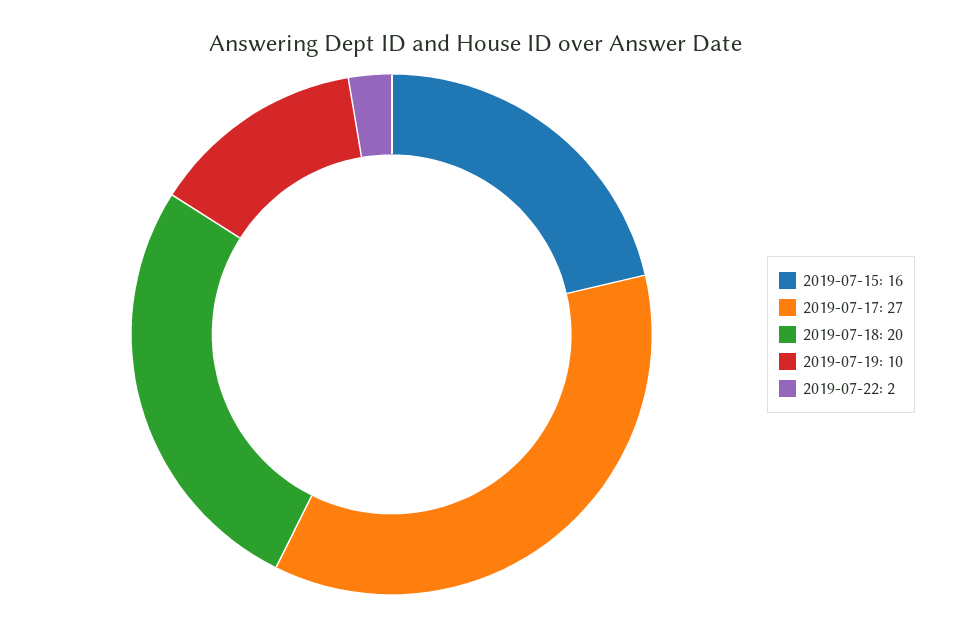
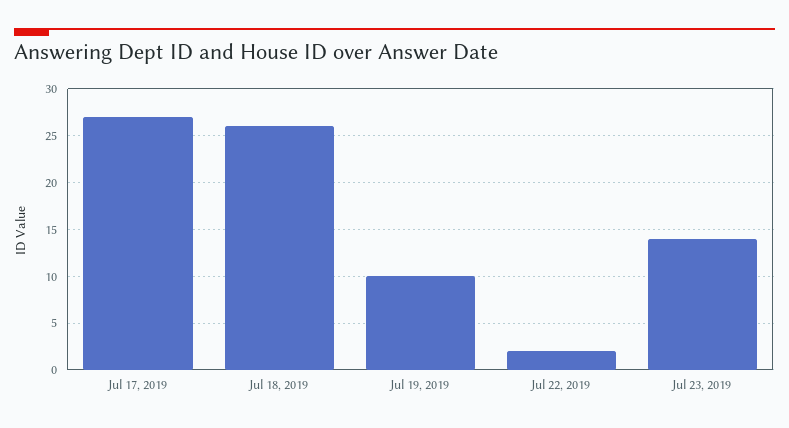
2019-07-15: 16 -> none
2019-07-18: 20 -> 26
Jul 23, 2019: none -> 14

